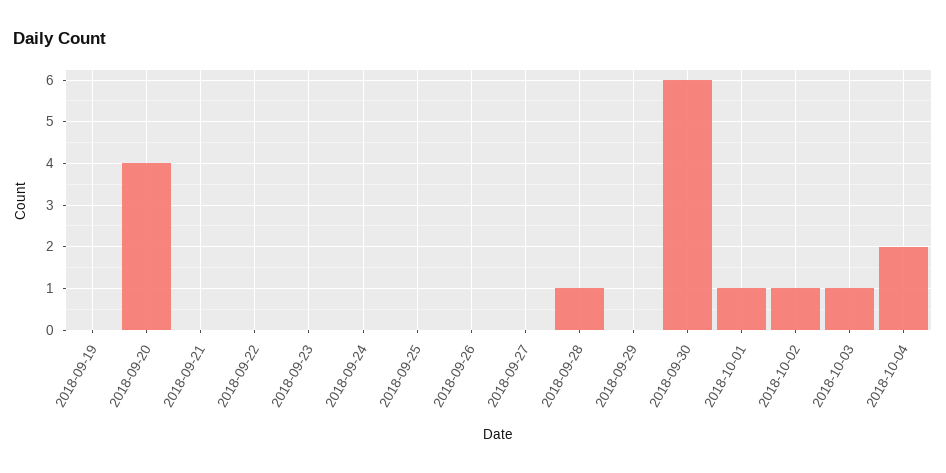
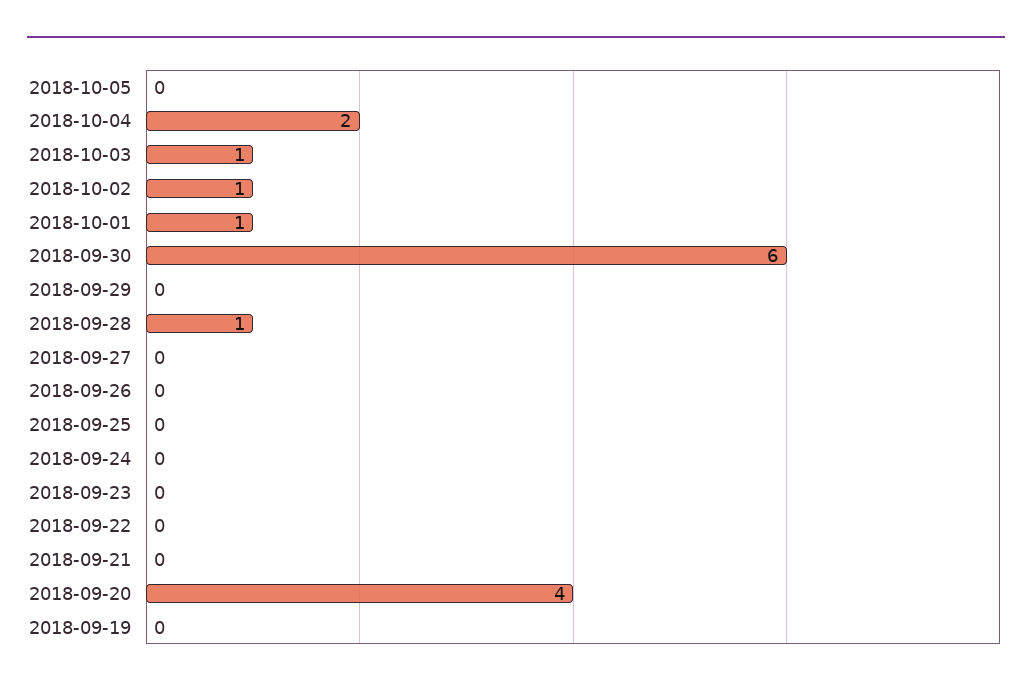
2018-10-05: none -> 0

